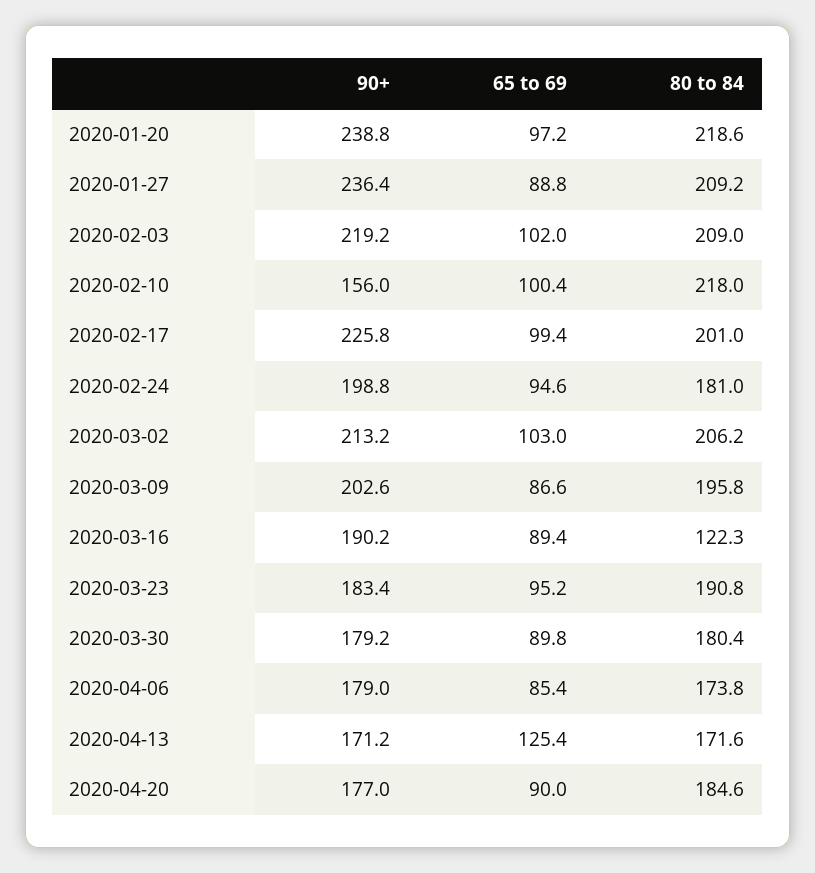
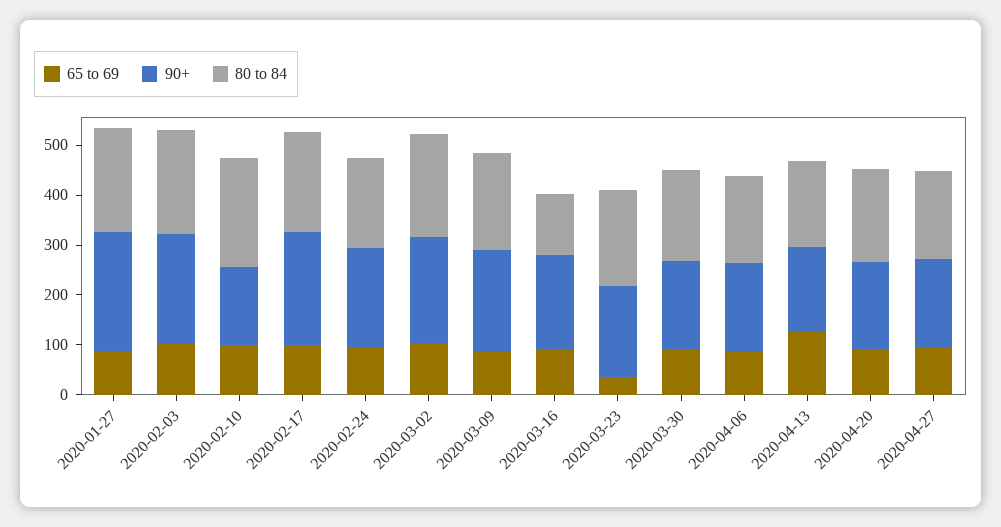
90+, 2020-01-20: 238.8 -> none
65 to 69, 2020-01-20: 97.2 -> none
80 to 84, 2020-01-20: 218.6 -> none
65 to 69, 2020-03-23: 95.2 -> 40
65 to 69, 2020-04-27: none -> 100
90+, 2020-04-27: none -> 180
80 to 84, 2020-04-27: none -> 180

